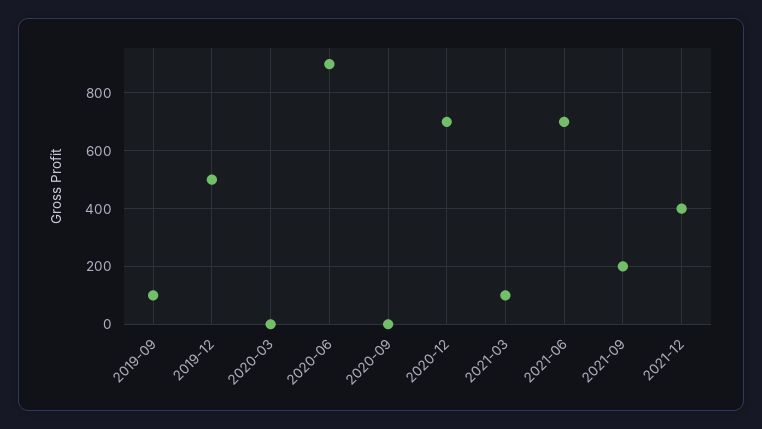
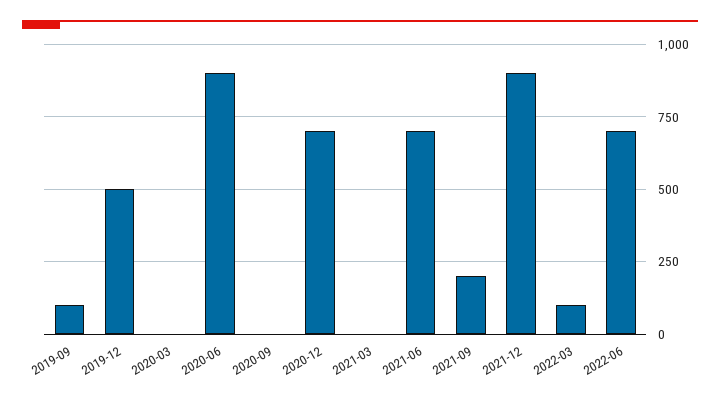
2021-03: 100 -> 0
2021-12: 400 -> 900
2022-03: none -> 100
2022-06: none -> 700

